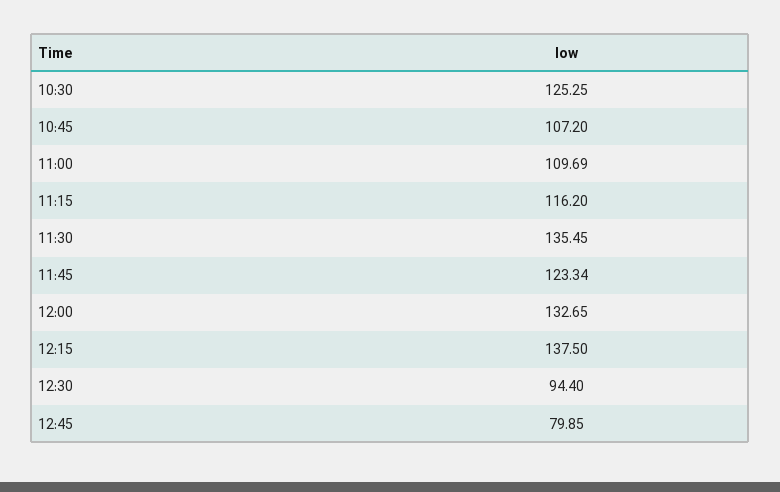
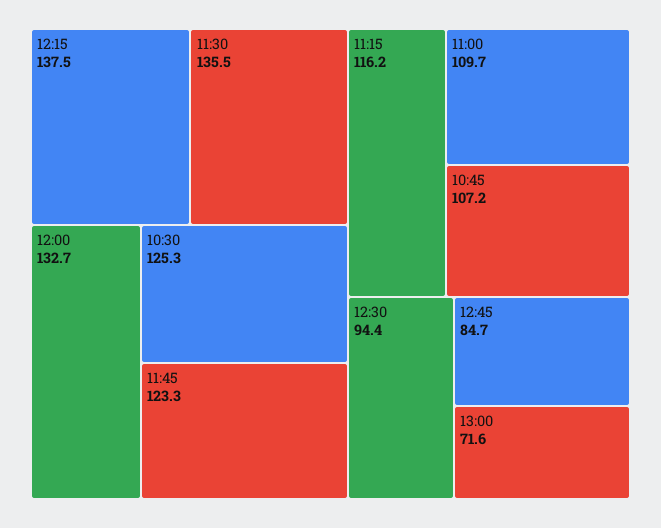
12:45: 79.85 -> 84.7
13:00: none -> 71.6

